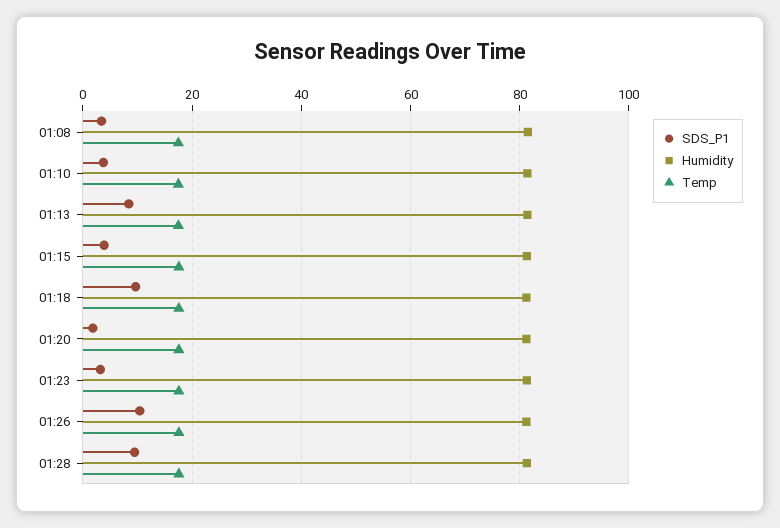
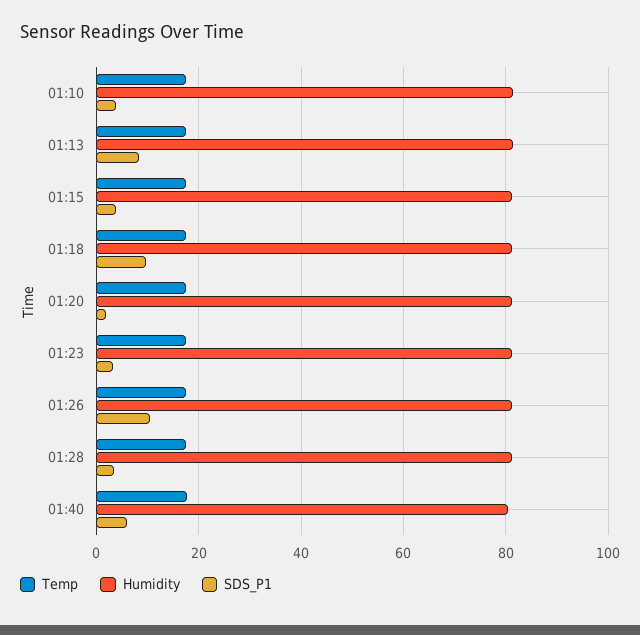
SDS_P1, 01:08: 4 -> none
Humidity, 01:08: 82 -> none
Temp, 01:08: 18 -> none
SDS_P1, 01:28: 10 -> 4
Temp, 01:40: none -> 18
Humidity, 01:40: none -> 80
SDS_P1, 01:40: none -> 6

